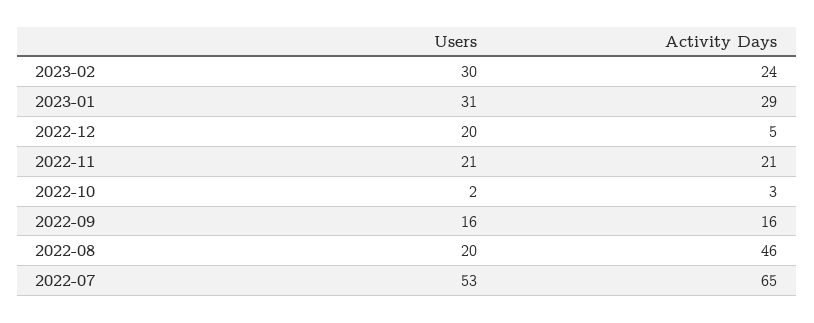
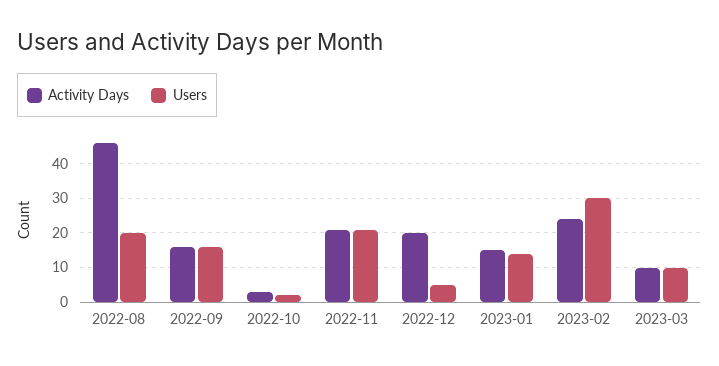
Users, 2023-01: 31 -> 15
Activity Days, 2023-01: 29 -> 15
Users, 2022-12: 20 -> 5
Activity Days, 2022-12: 5 -> 20
Users, 2022-07: 53 -> none
Activity Days, 2022-07: 65 -> none
Activity Days, 2023-03: none -> 10
Users, 2023-03: none -> 10

